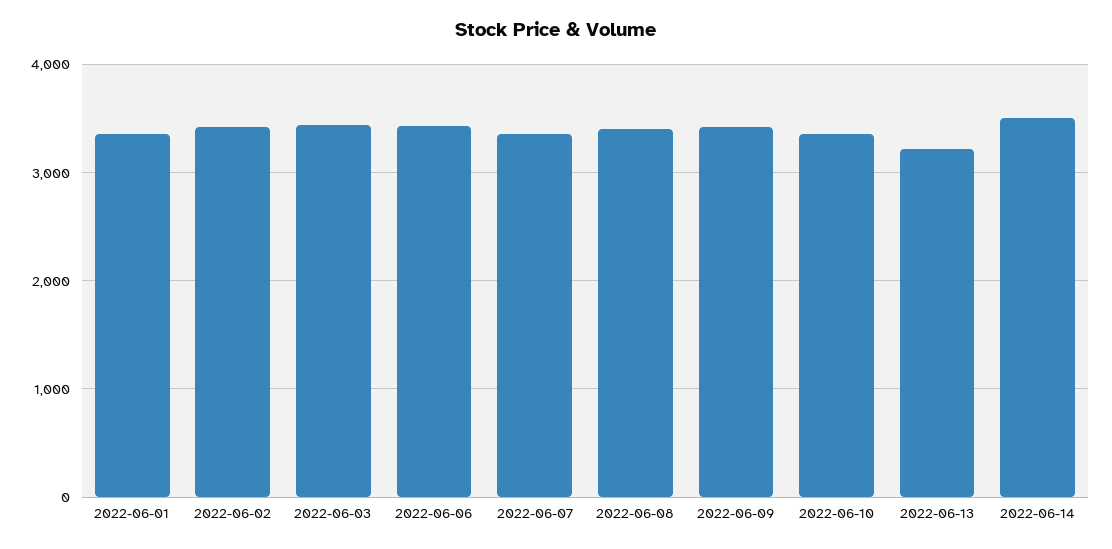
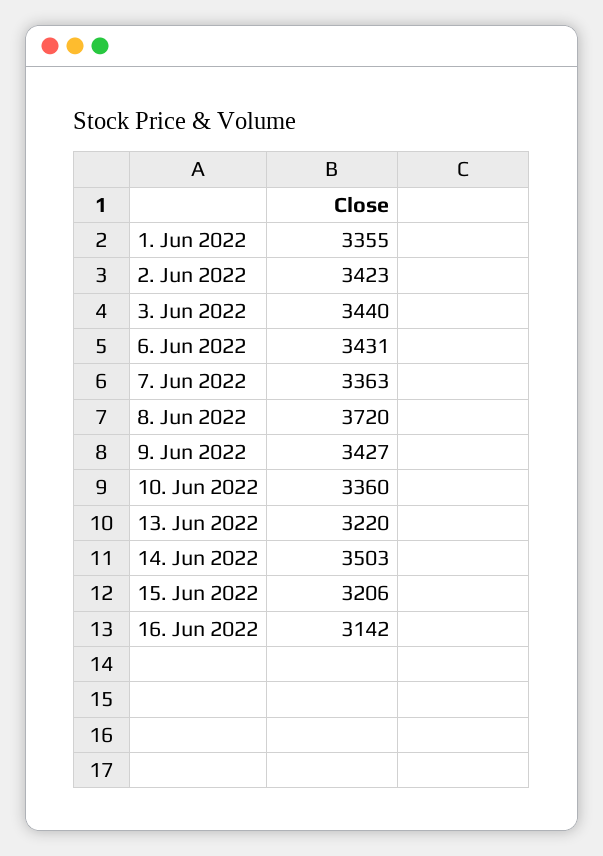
2022-06-08: 3400 -> 3720
15. Jun 2022: none -> 3206
16. Jun 2022: none -> 3142

